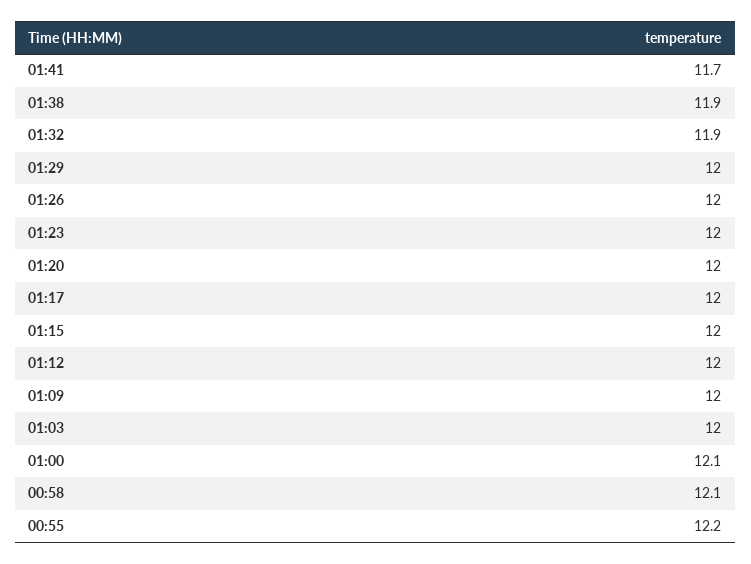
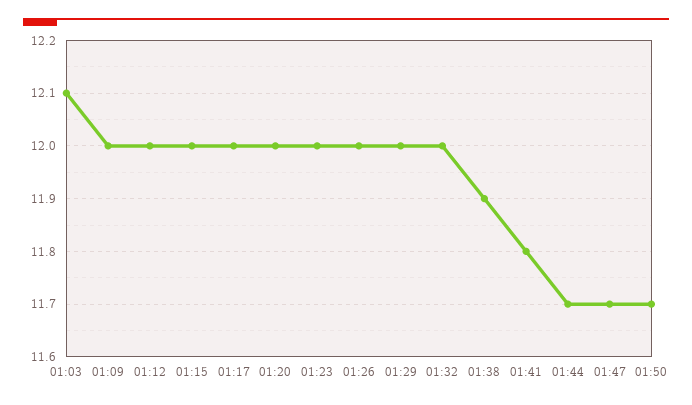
01:41: 11.7 -> 11.8
01:32: 11.9 -> 12
01:03: 12 -> 12.1
01:00: 12.1 -> none
00:58: 12.1 -> none
00:55: 12.2 -> none
01:44: none -> 11.7
01:47: none -> 11.7
01:50: none -> 11.7

